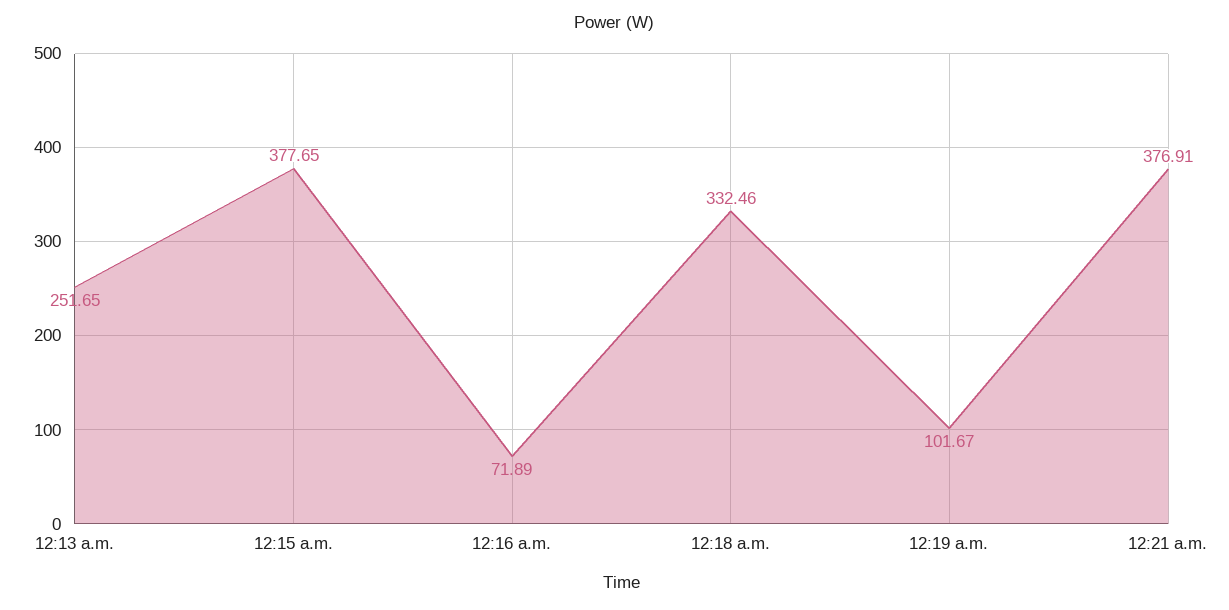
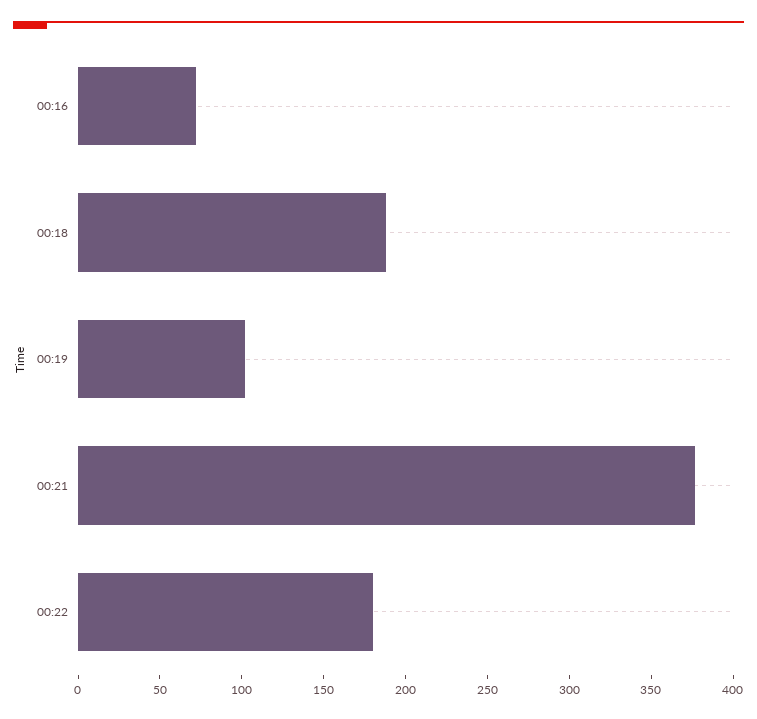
12:13 a.m.: 251.65 -> none
12:15 a.m.: 377.65 -> none
12:18 a.m.: 332.46 -> 190
00:22: none -> 180

